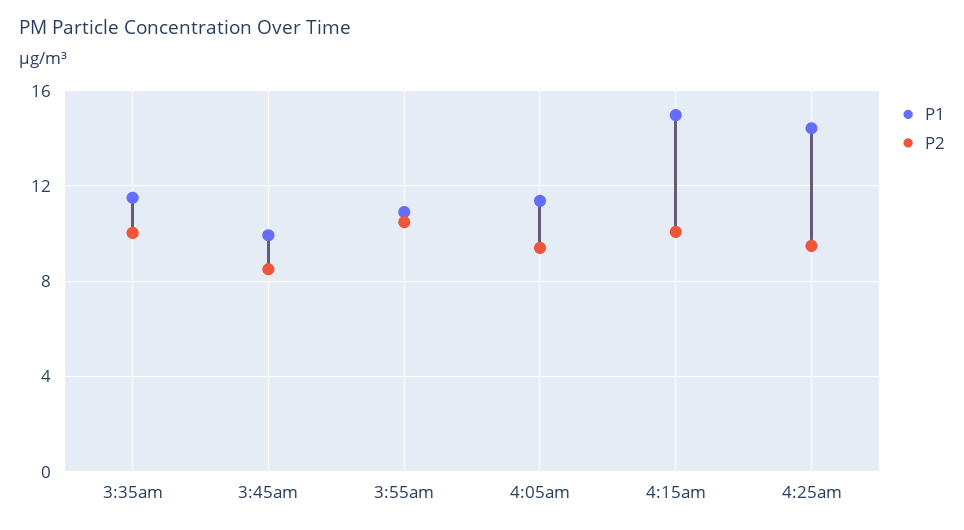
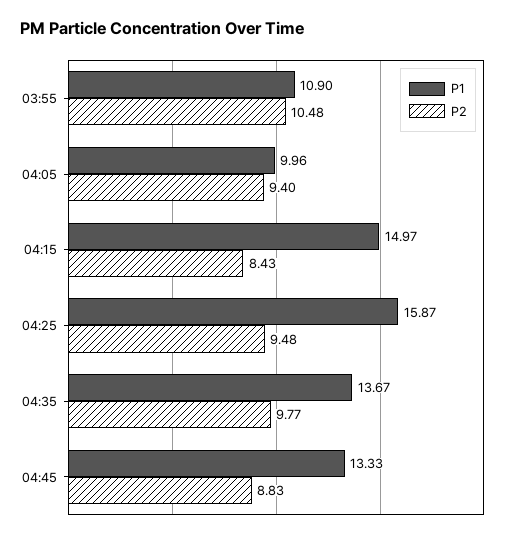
P1, 3:35am: 11.5 -> none
P2, 3:35am: 10 -> none
P1, 3:45am: 10 -> none
P2, 3:45am: 8.5 -> none
P1, 4:05am: 11.5 -> 9.96
P2, 4:15am: 10 -> 8.43
P1, 4:25am: 14.5 -> 15.87
P1, 04:35: none -> 13.67
P2, 04:35: none -> 9.77
P1, 04:45: none -> 13.33
P2, 04:45: none -> 8.83

